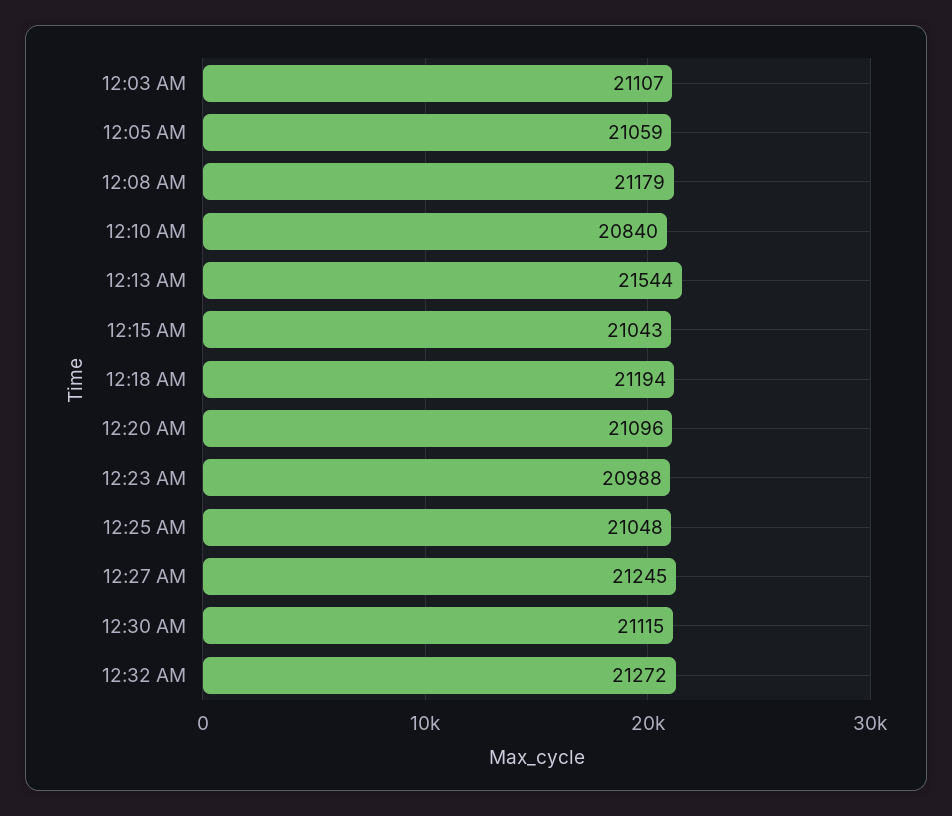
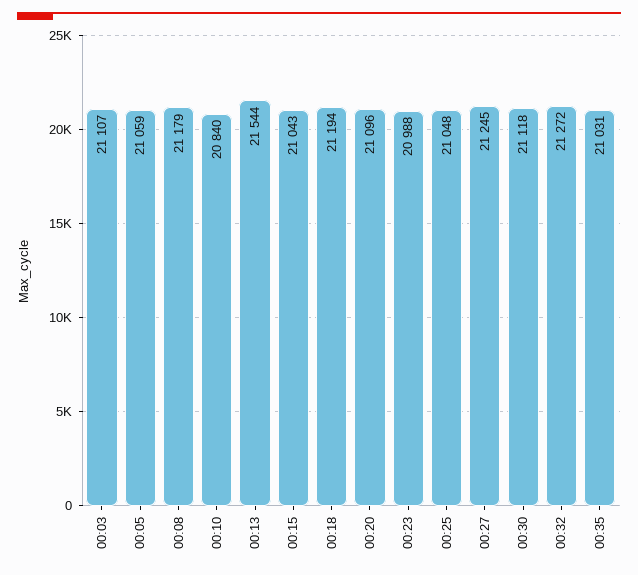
12:30 AM: 21115 -> 21118
00:35: none -> 21031

